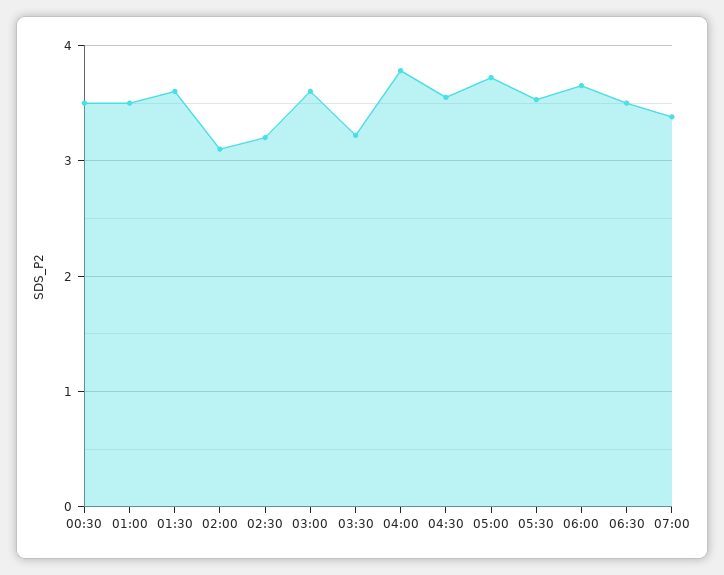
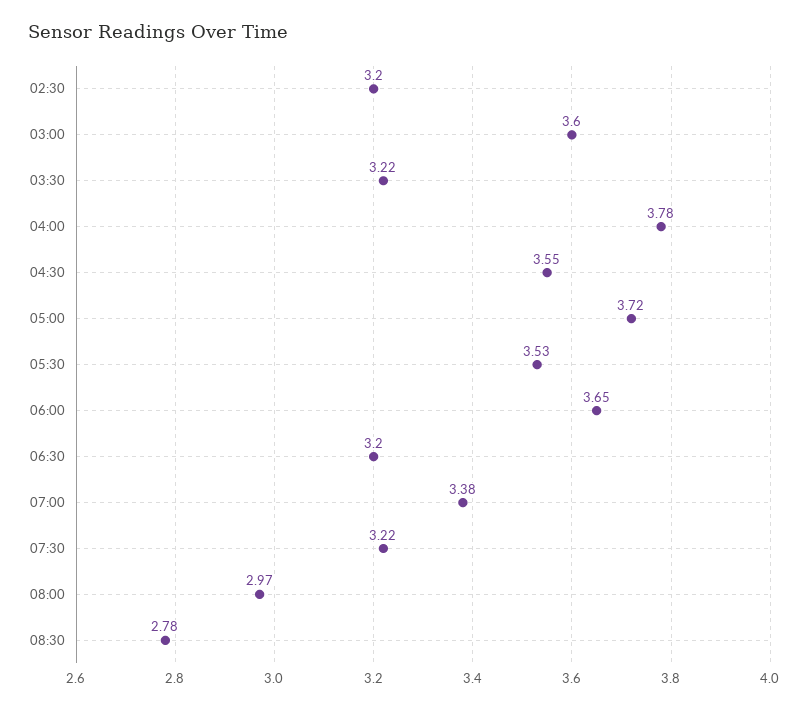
00:30: 3.5 -> none
01:00: 3.5 -> none
01:30: 3.6 -> none
02:00: 3.1 -> none
06:30: 3.5 -> 3.2
07:30: none -> 3.22
08:00: none -> 2.97
08:30: none -> 2.78

